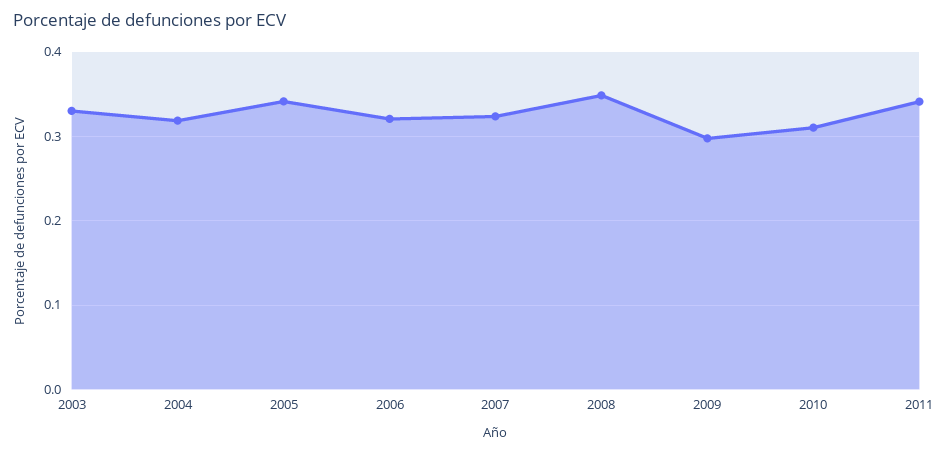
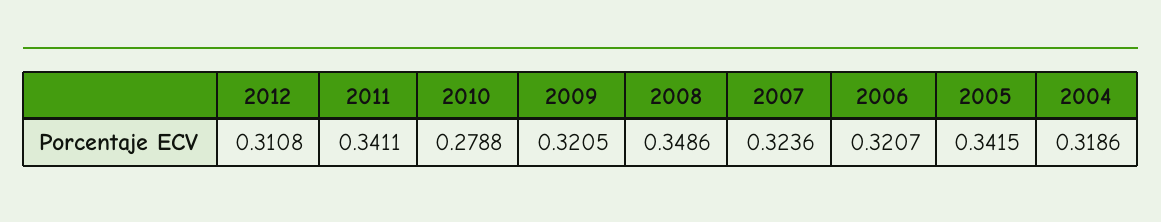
2003: 0.33 -> none
2009: 0.3 -> 0.3205
2010: 0.31 -> 0.2788
2012: none -> 0.3108

